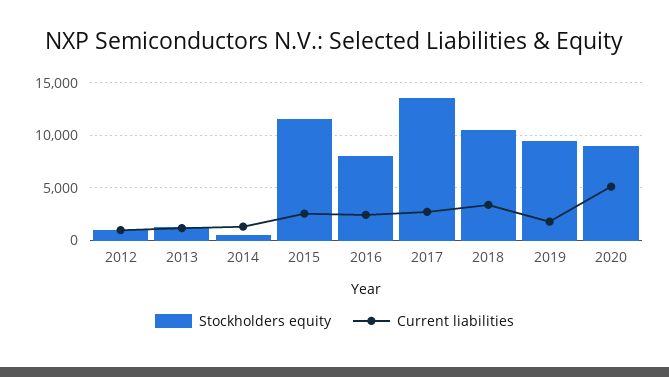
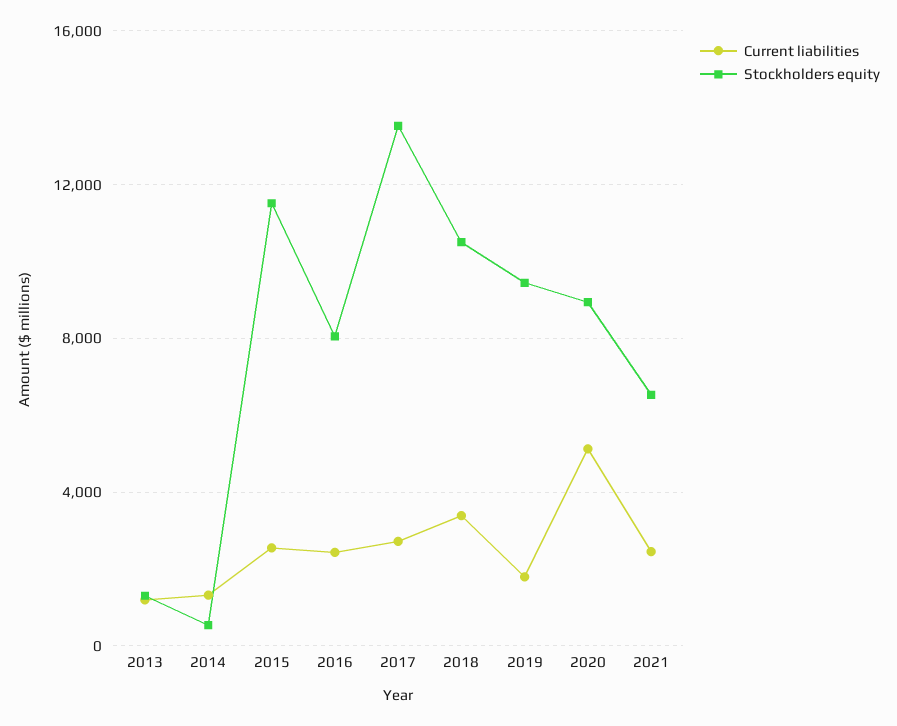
Stockholders equity, 2012: 1000 -> none
Current liabilities, 2012: 1000 -> none
Current liabilities, 2021: none -> 2500
Stockholders equity, 2021: none -> 6500

